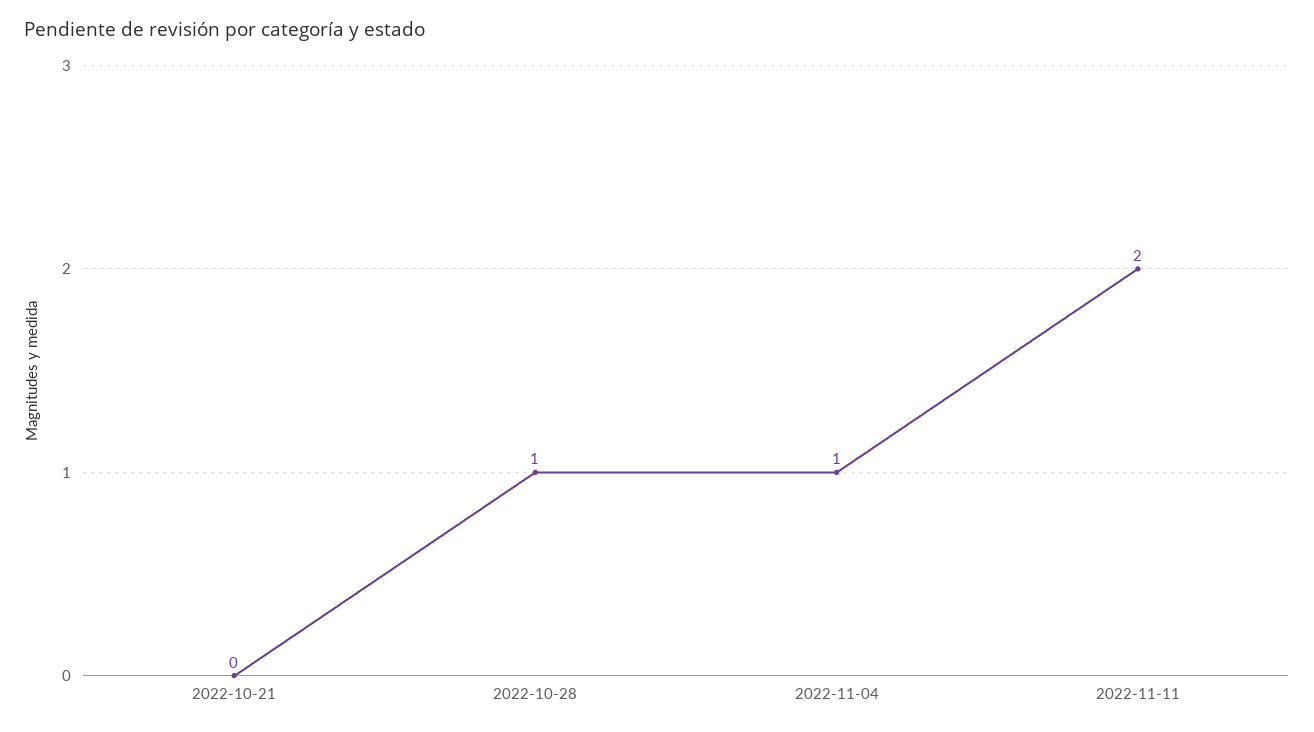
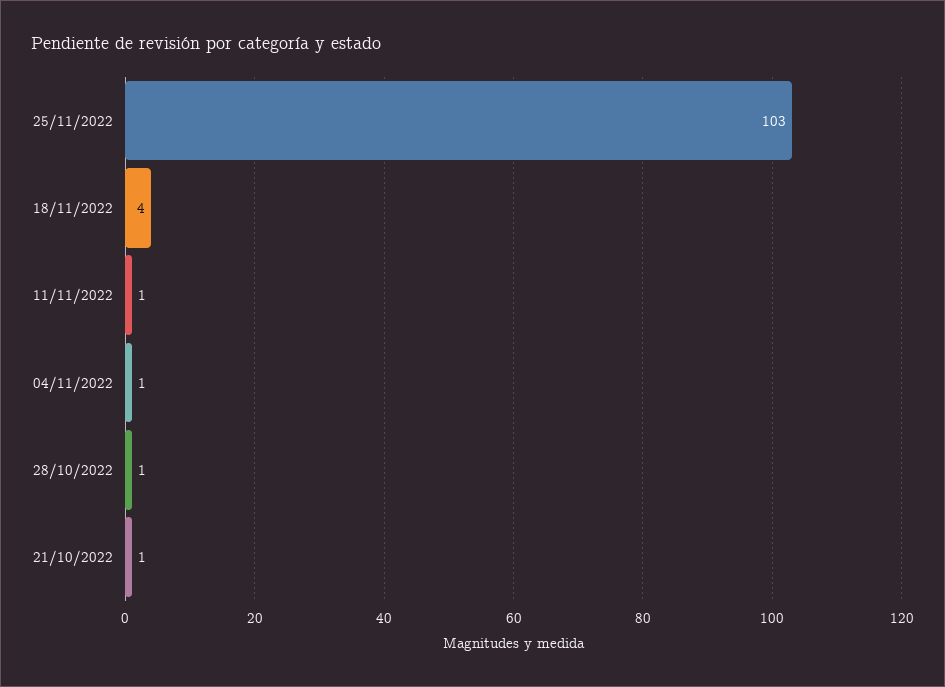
2022-10-21: 0 -> 1
2022-11-11: 2 -> 1
25/11/2022: none -> 103
18/11/2022: none -> 4

